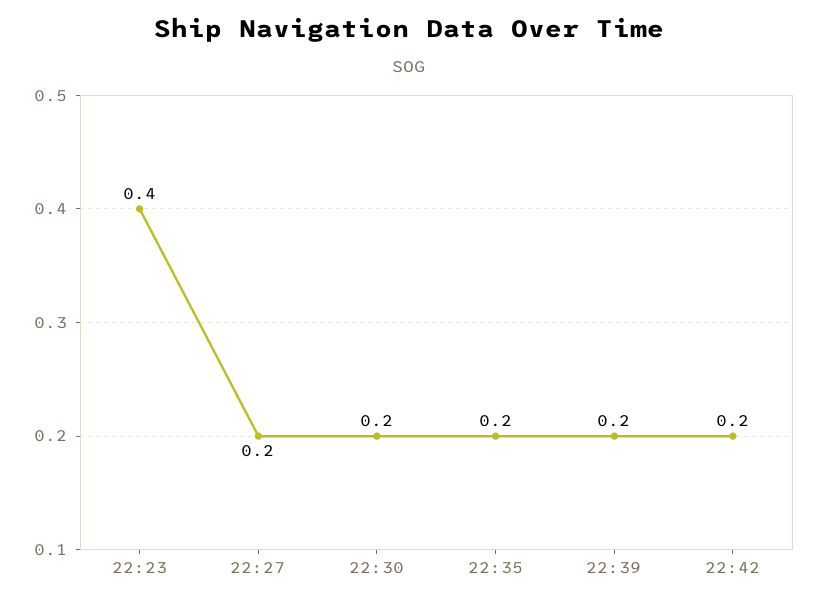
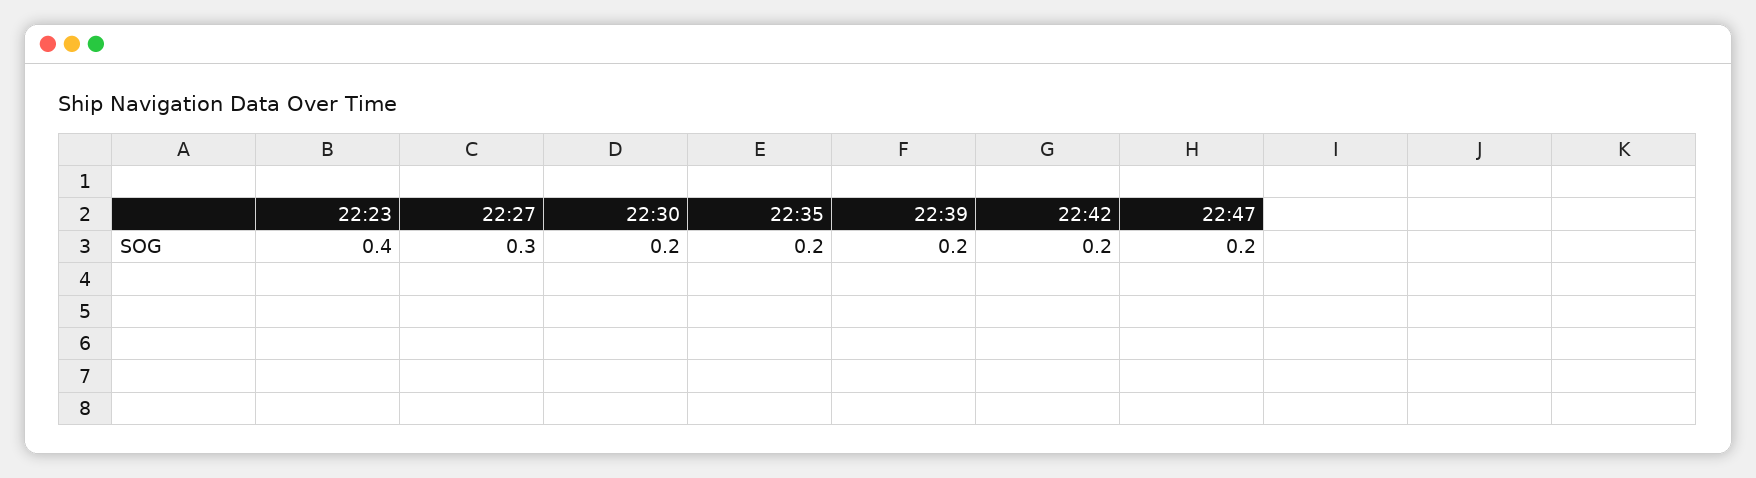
22:27: 0.2 -> 0.3
22:47: none -> 0.2

